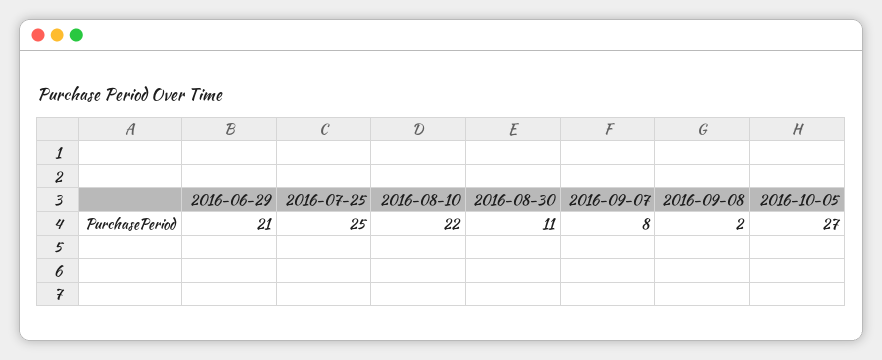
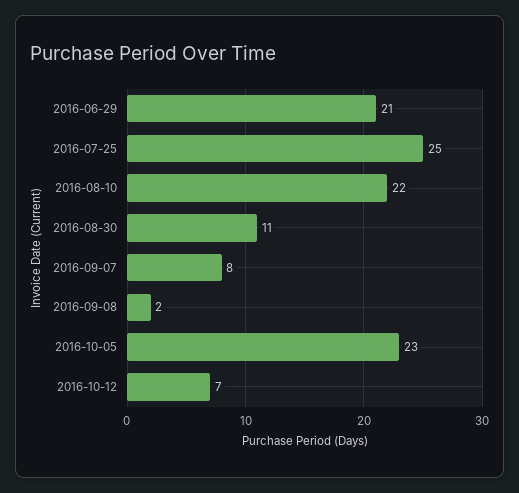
2016-10-05: 27 -> 23
2016-10-12: none -> 7

